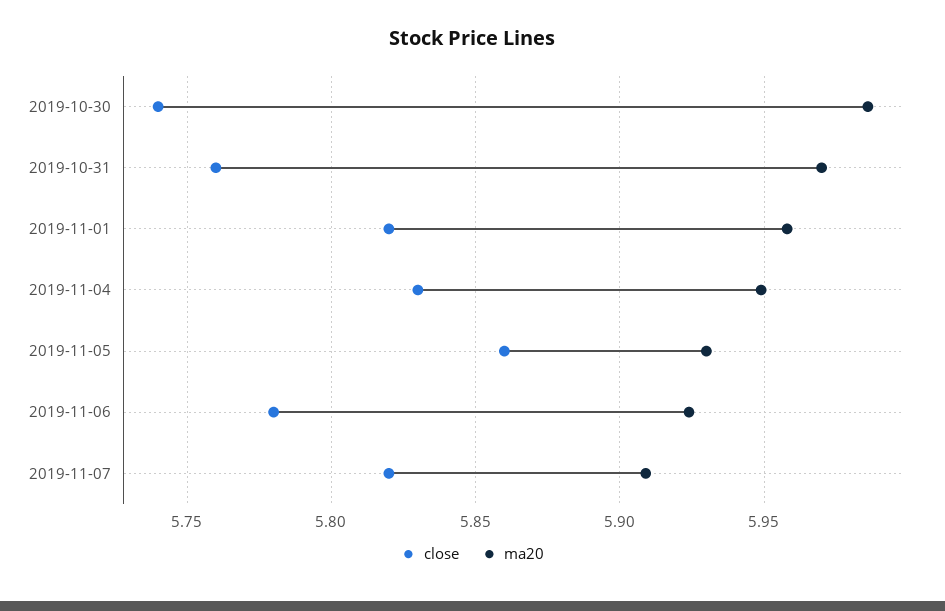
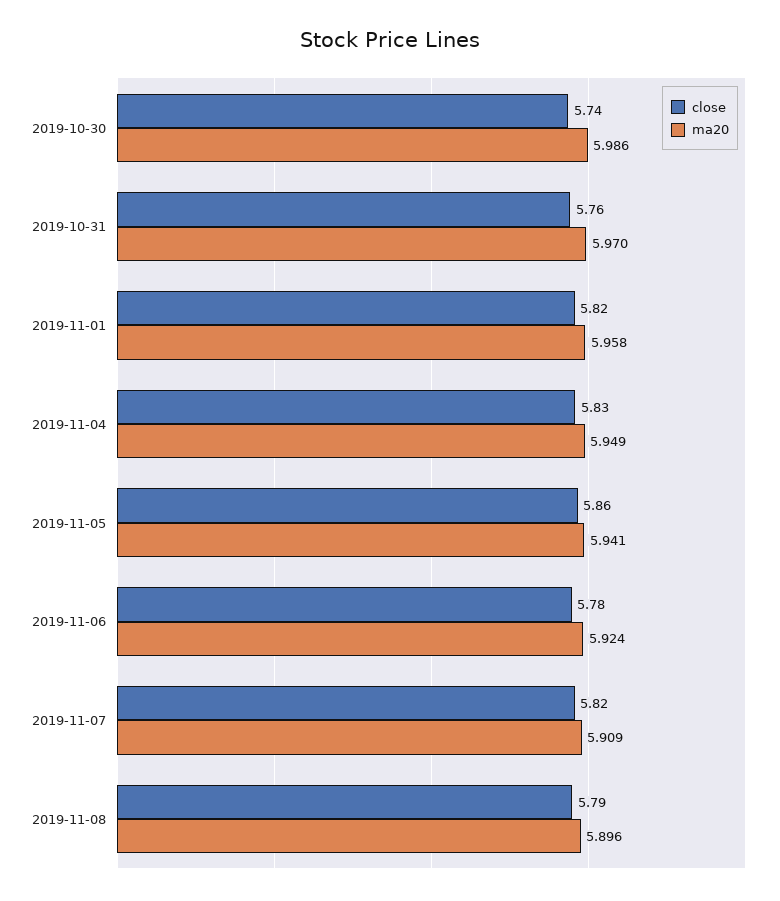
ma20, 2019-11-05: 5.93 -> 5.941
close, 2019-11-08: none -> 5.79
ma20, 2019-11-08: none -> 5.896

